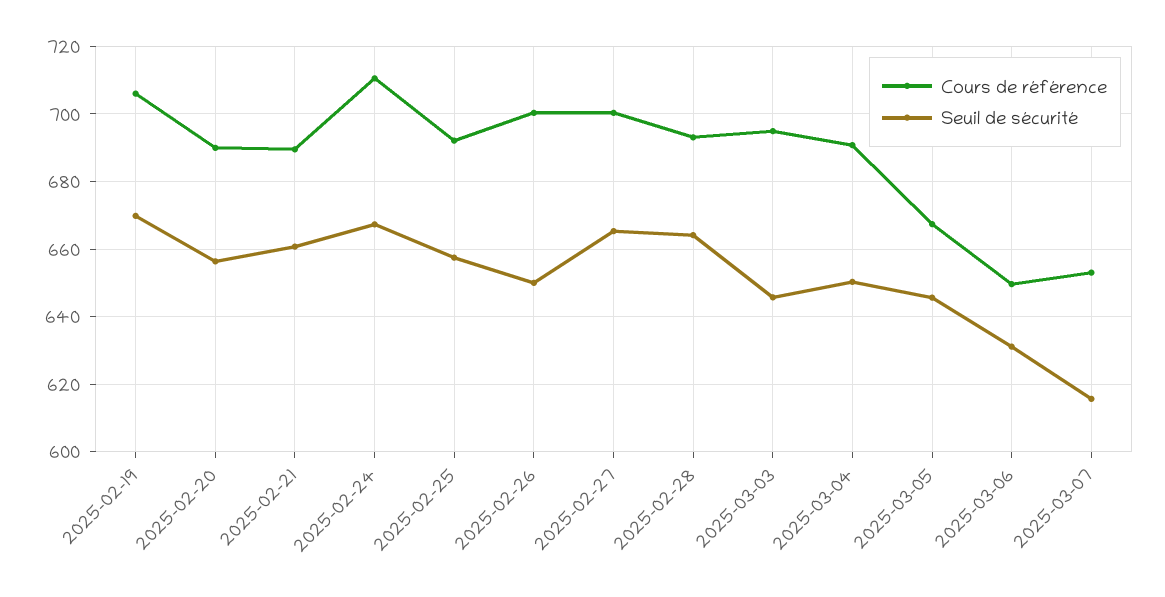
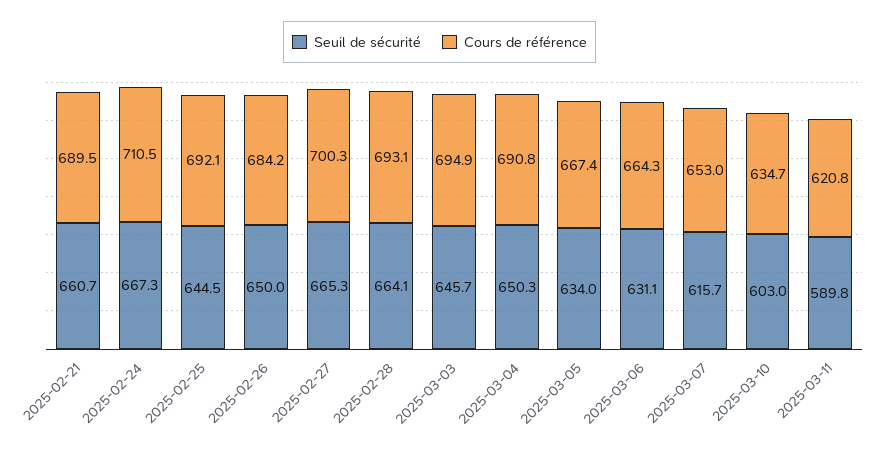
Cours de référence, 2025-02-19: 706 -> none
Seuil de sécurité, 2025-02-19: 670 -> none
Cours de référence, 2025-02-20: 690 -> none
Seuil de sécurité, 2025-02-20: 656 -> none
Seuil de sécurité, 2025-02-25: 658 -> 644.5
Cours de référence, 2025-02-26: 700 -> 684.2
Seuil de sécurité, 2025-03-05: 646 -> 634
Cours de référence, 2025-03-06: 650 -> 664.3
Seuil de sécurité, 2025-03-10: none -> 603
Cours de référence, 2025-03-10: none -> 634.7
Seuil de sécurité, 2025-03-11: none -> 589.8
Cours de référence, 2025-03-11: none -> 620.8

